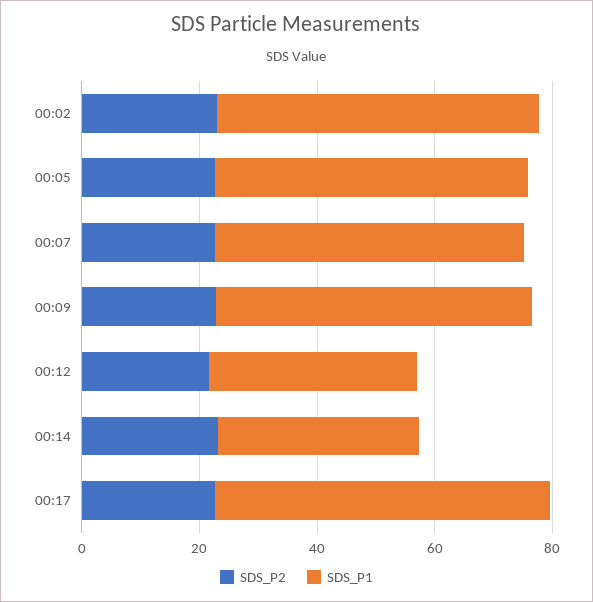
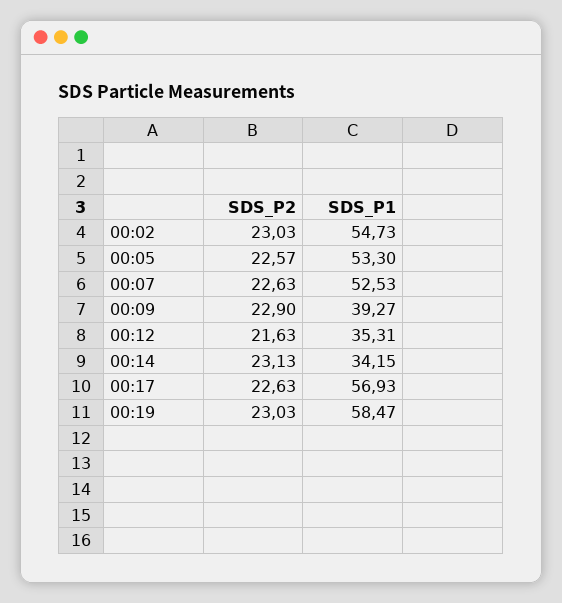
SDS_P1, 00:09: 55 -> 39.27
SDS_P2, 00:19: none -> 23.03
SDS_P1, 00:19: none -> 58.47

